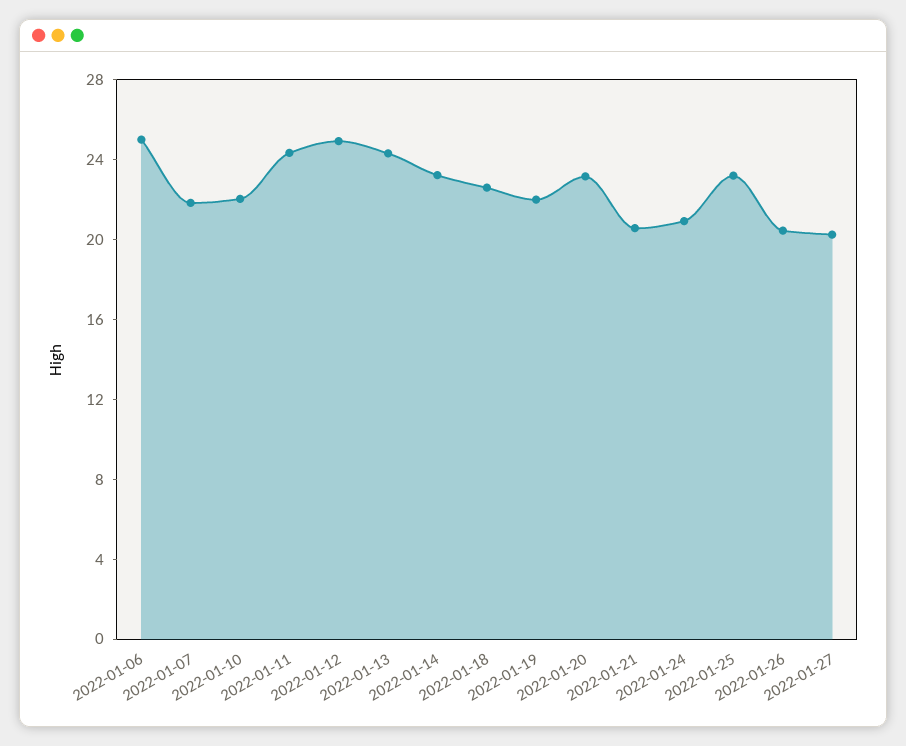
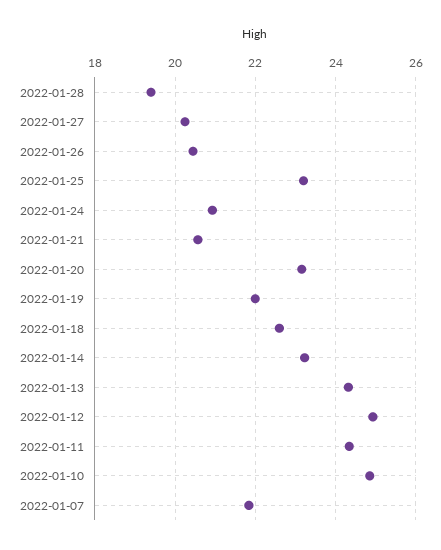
2022-01-06: 25 -> none
2022-01-10: 22 -> 24.8
2022-01-28: none -> 19.4

